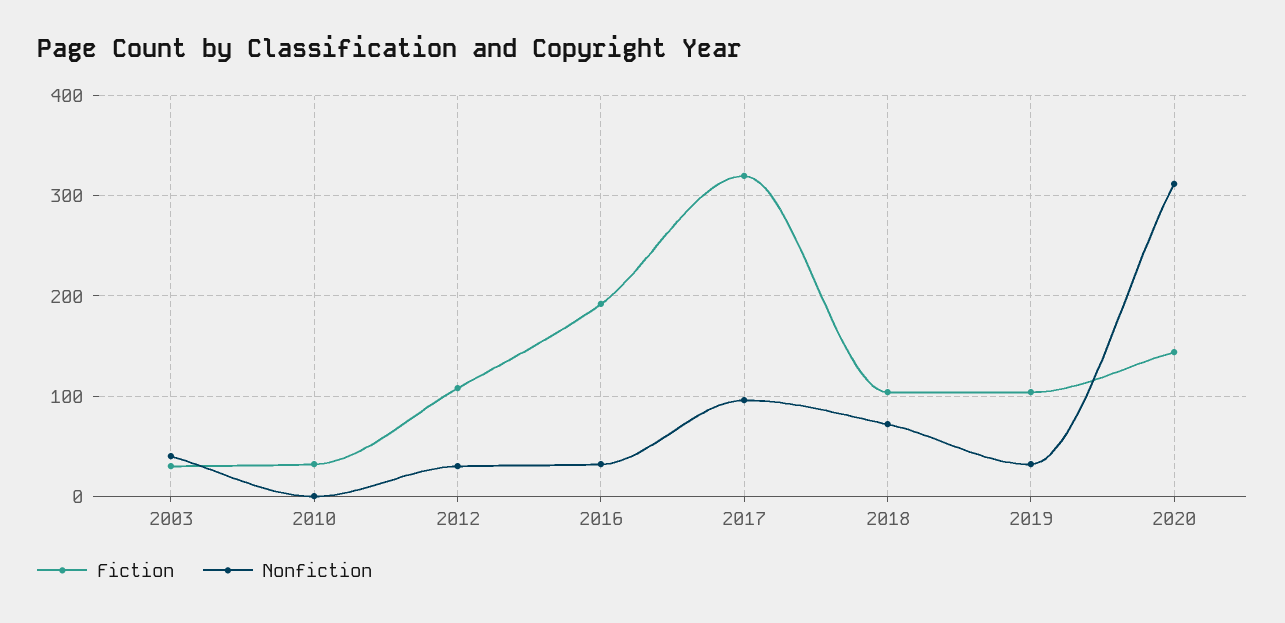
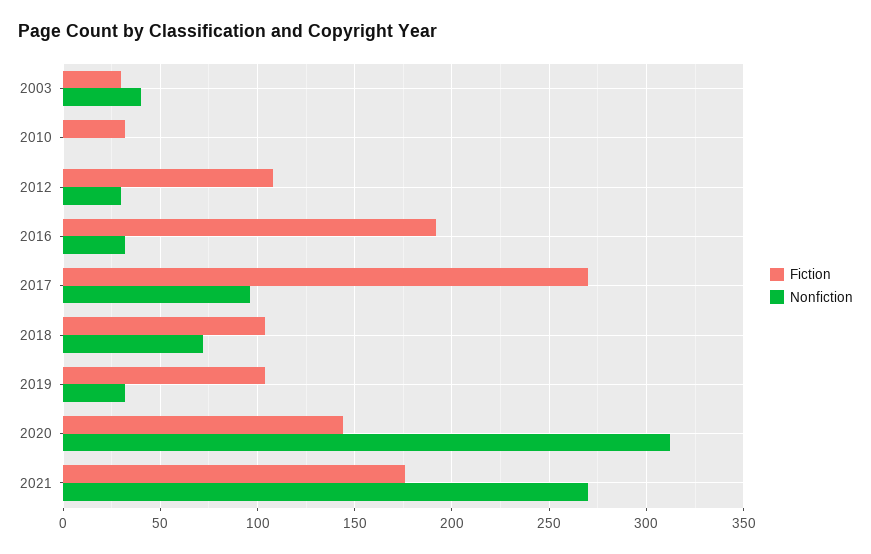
Fiction, 2017: 320 -> 270
Fiction, 2021: none -> 175
Nonfiction, 2021: none -> 270

